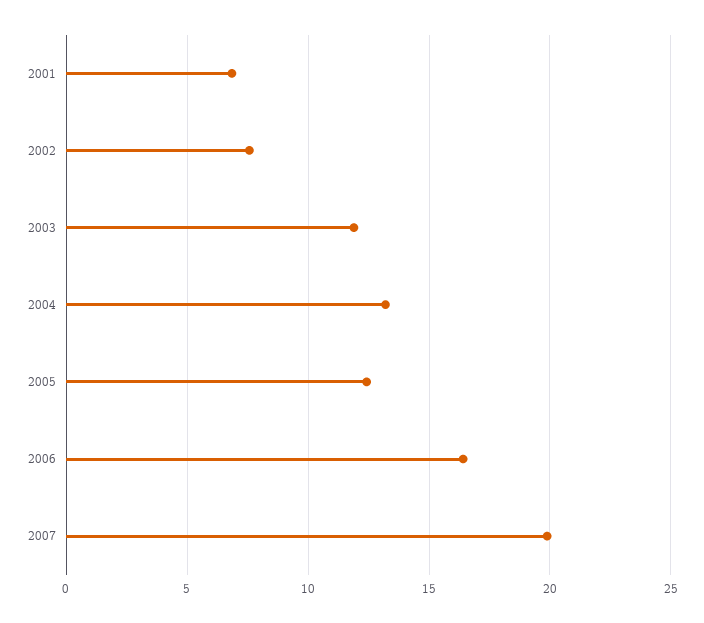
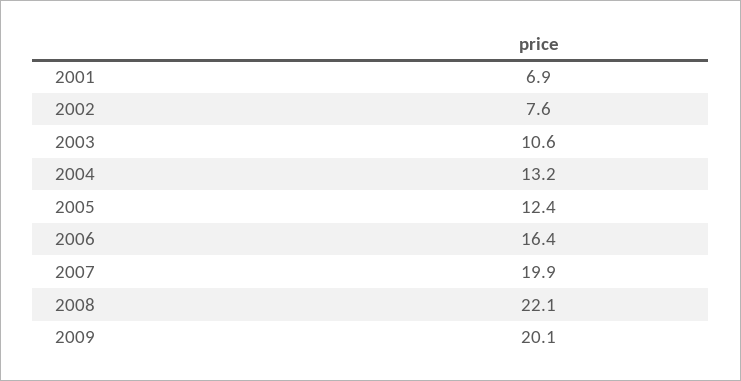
2003: 12 -> 10.6
2008: none -> 22.1
2009: none -> 20.1

